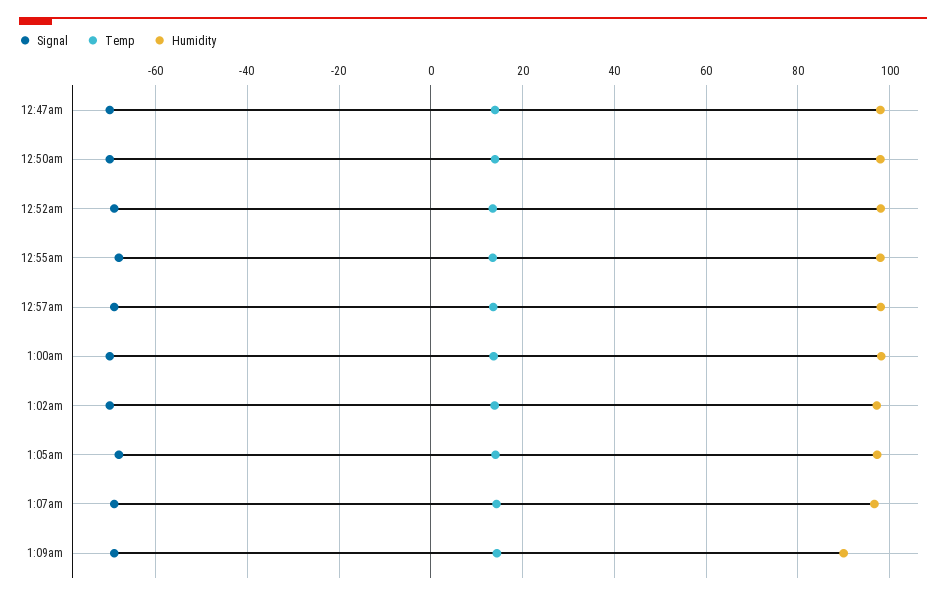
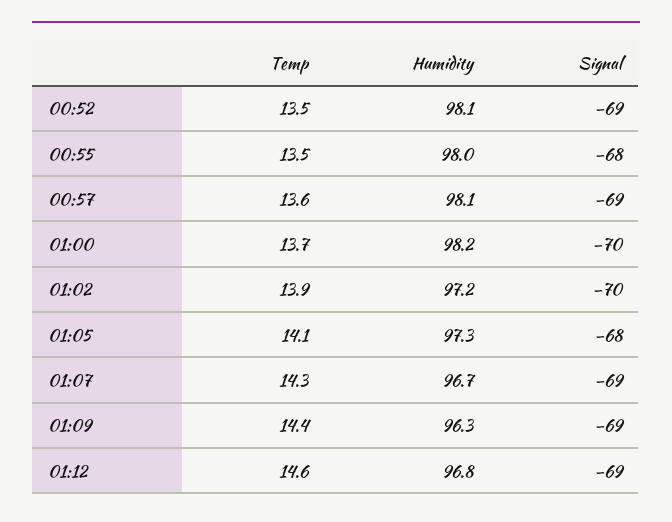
Signal, 12:47am: -70 -> none
Temp, 12:47am: 14 -> none
Humidity, 12:47am: 98 -> none
Signal, 12:50am: -70 -> none
Temp, 12:50am: 14 -> none
Humidity, 12:50am: 98 -> none
Humidity, 1:09am: 90 -> 96.3
Temp, 01:12: none -> 14.6
Humidity, 01:12: none -> 96.8
Signal, 01:12: none -> -69

